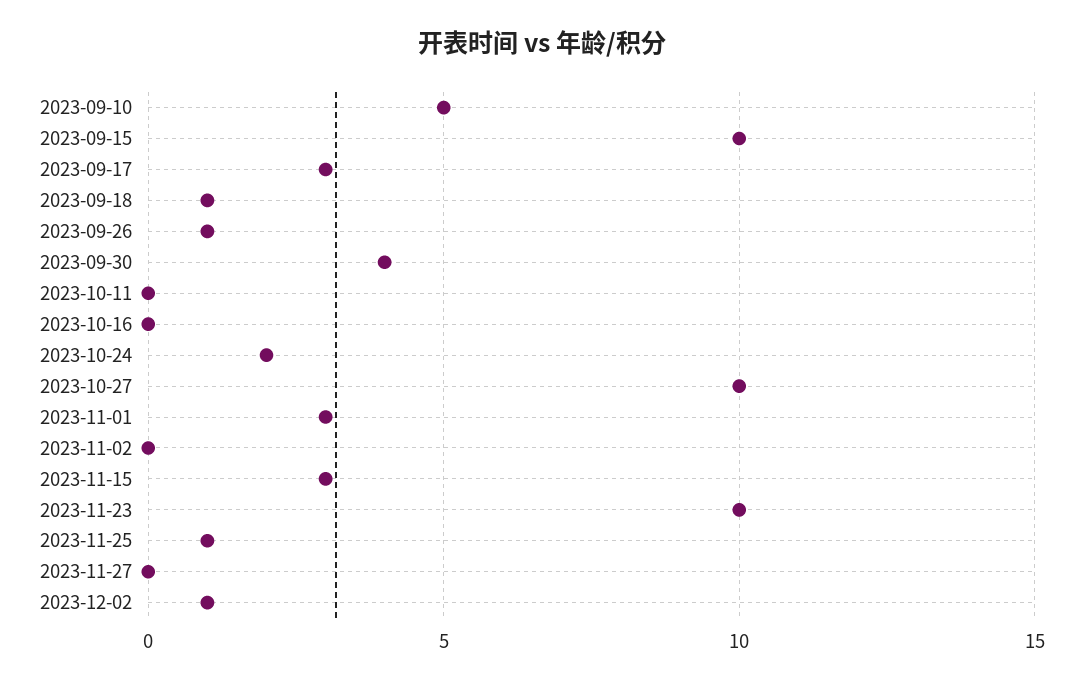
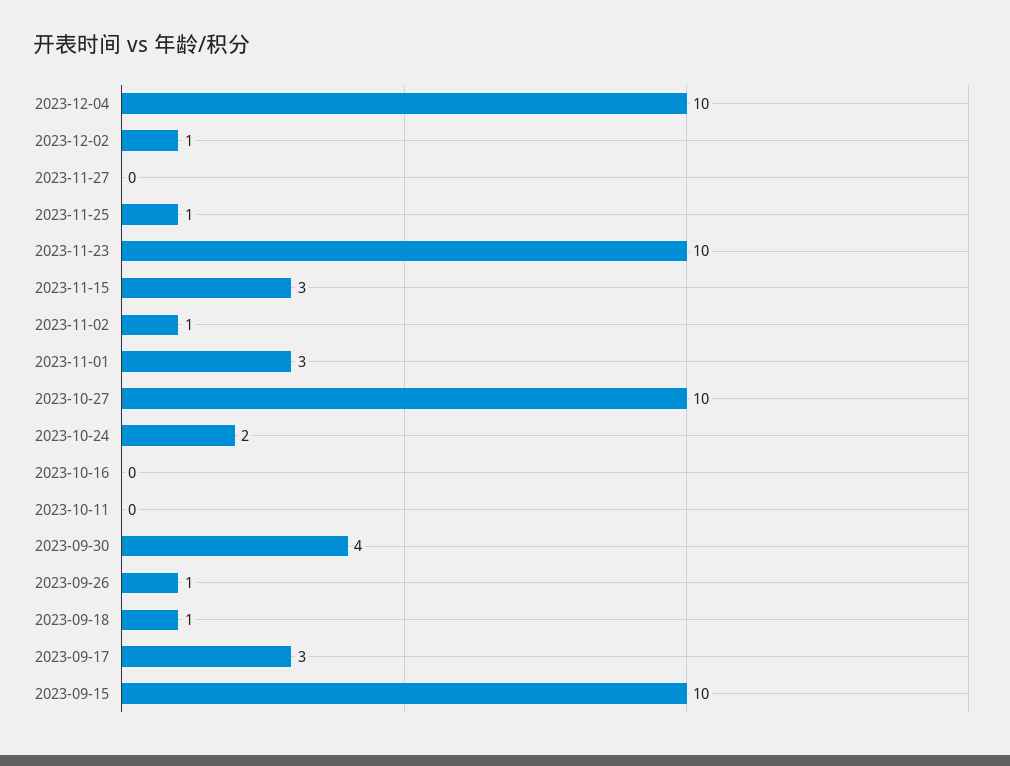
2023-09-10: 5 -> none
2023-11-02: 0 -> 1
2023-12-04: none -> 10

